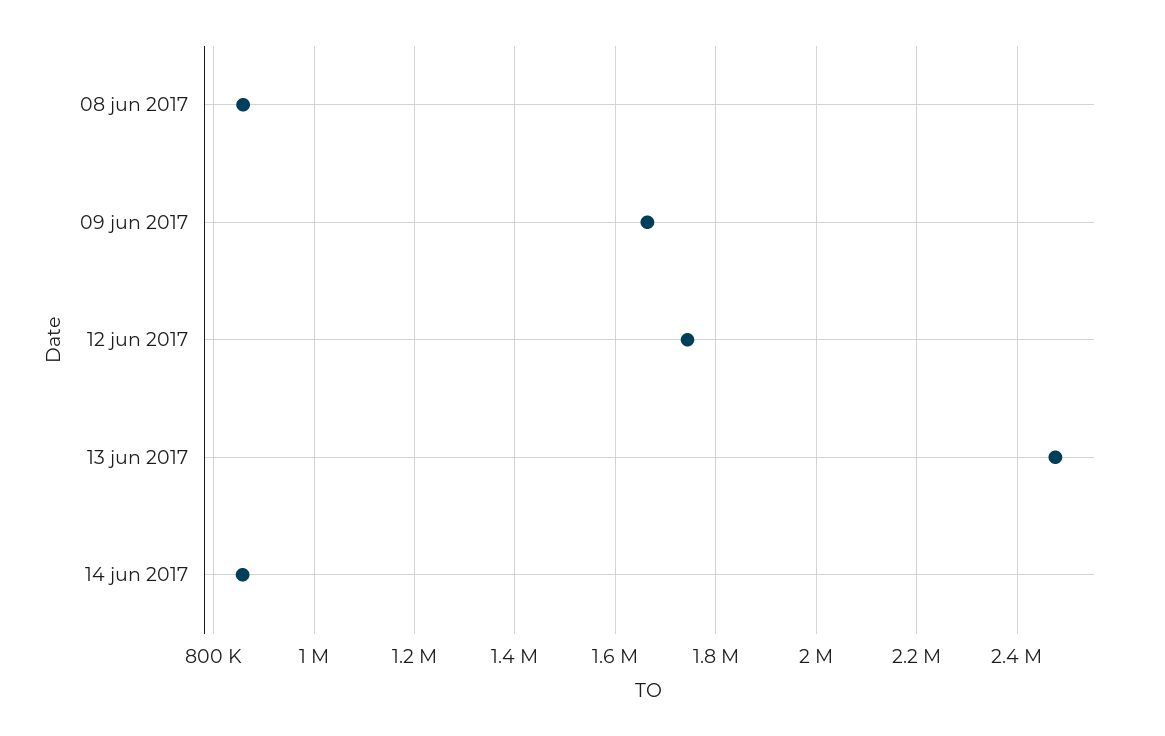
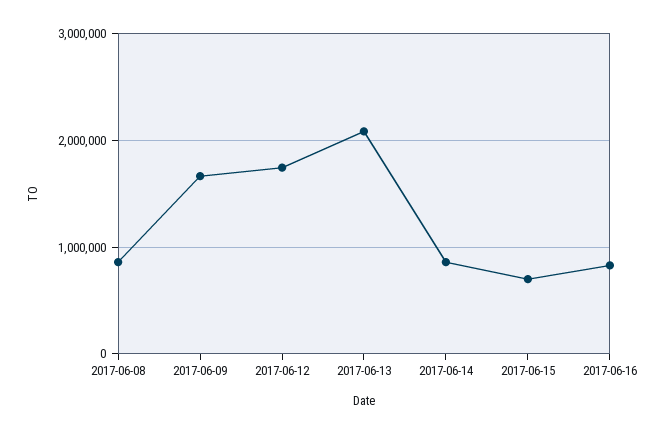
13 jun 2017: 2480000 -> 2100000
2017-06-15: none -> 700000
2017-06-16: none -> 800000

